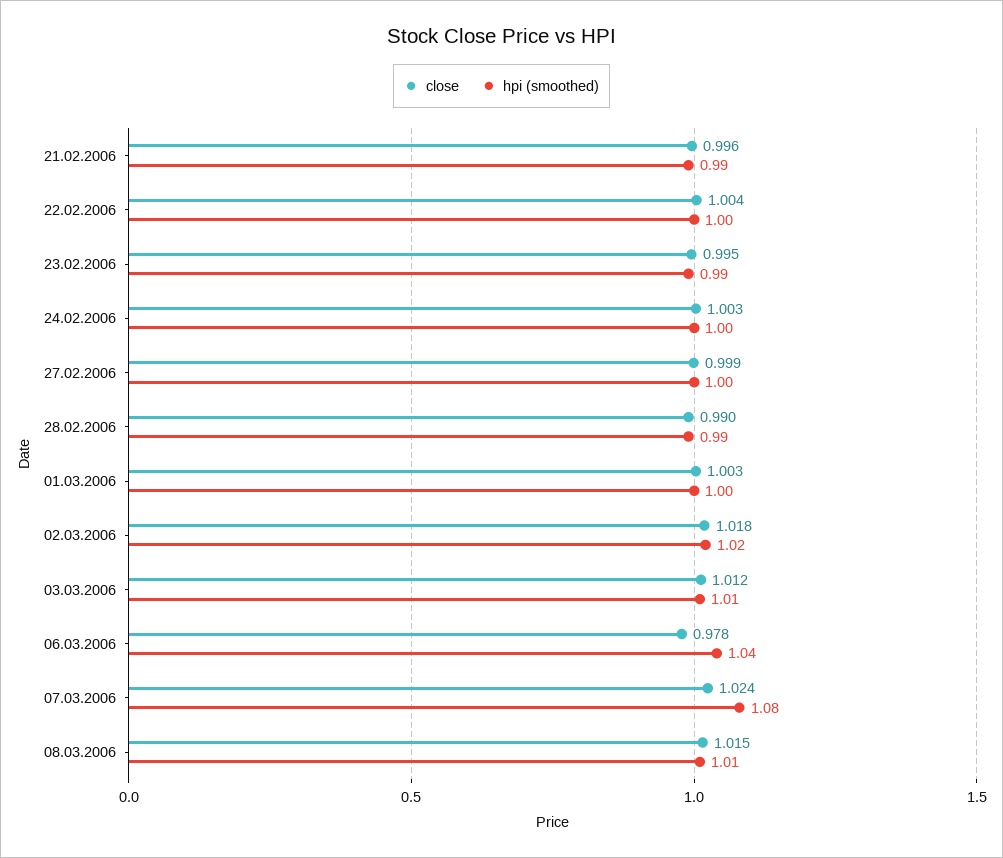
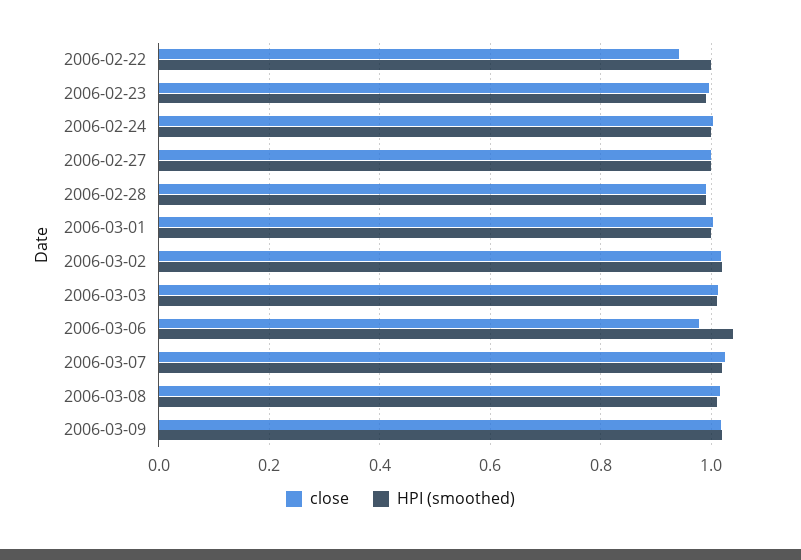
close, 21.02.2006: 0.996 -> none
hpi (smoothed), 21.02.2006: 0.99 -> none
close, 22.02.2006: 1.004 -> 0.94
hpi (smoothed), 07.03.2006: 1.08 -> 1.02
close, 2006-03-09: none -> 1.02
hpi (smoothed), 2006-03-09: none -> 1.02

